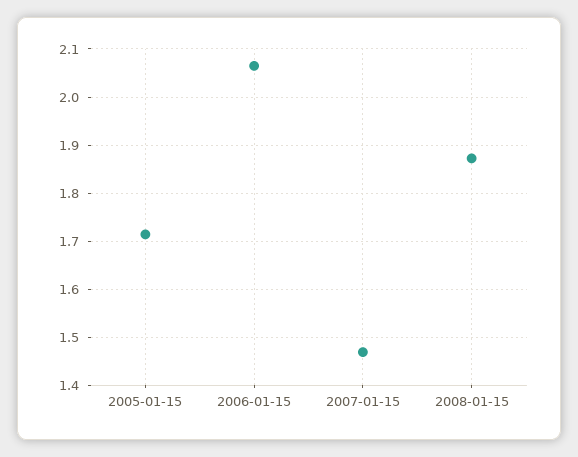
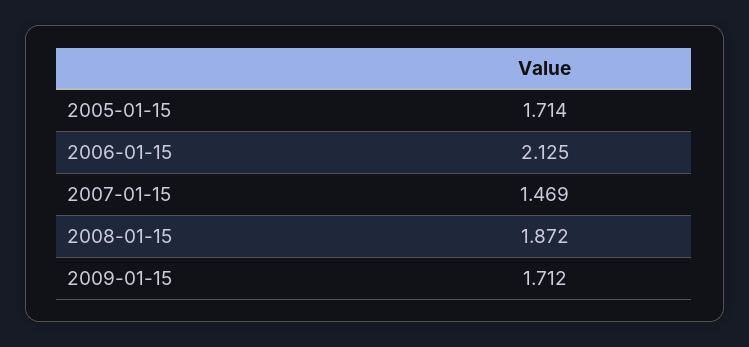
2006-01-15: 2.06 -> 2.125
2009-01-15: none -> 1.712

